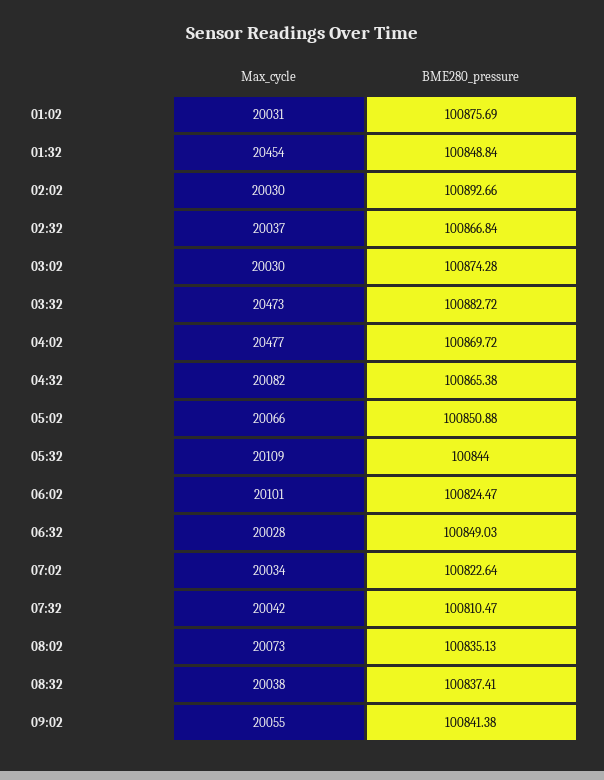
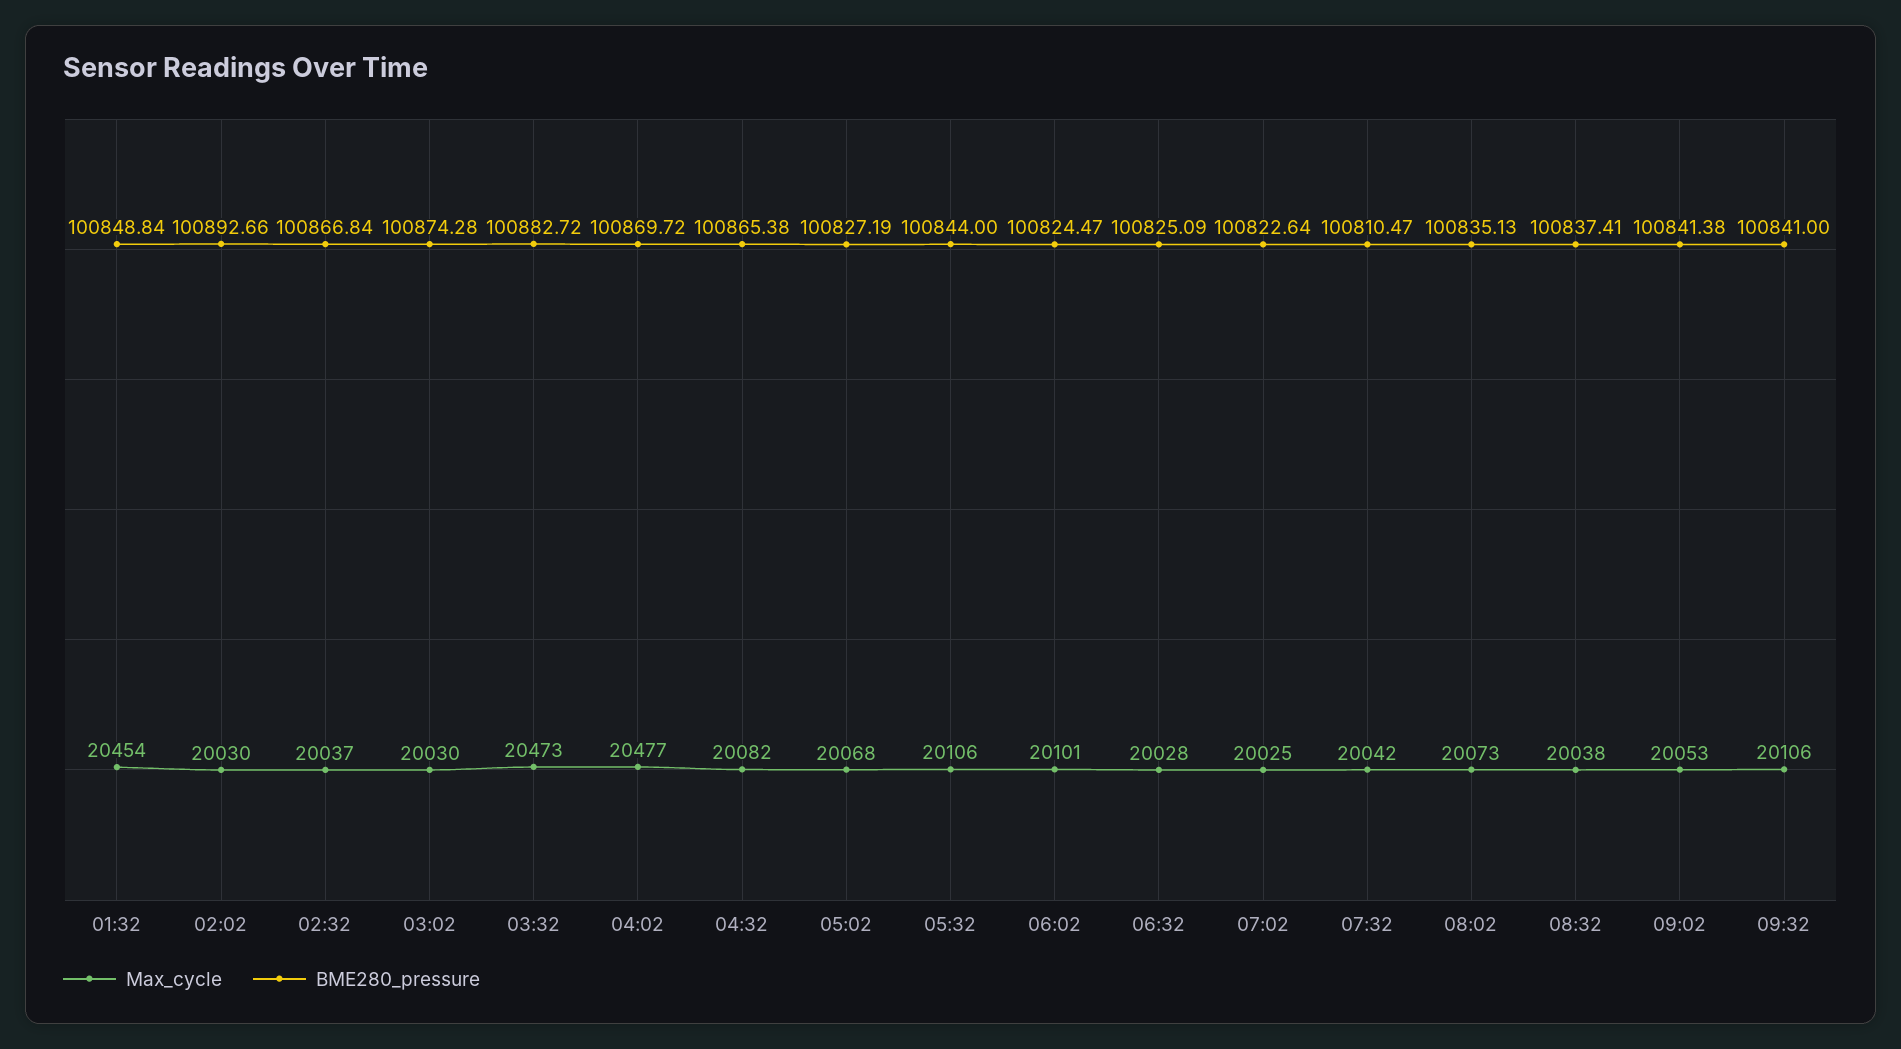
Max_cycle, 01:02: 20031 -> none
BME280_pressure, 01:02: 100875.69 -> none
Max_cycle, 05:02: 20066 -> 20068
BME280_pressure, 05:02: 100850.88 -> 100827.19
Max_cycle, 05:32: 20109 -> 20106
BME280_pressure, 06:32: 100849.03 -> 100825.09
Max_cycle, 07:02: 20034 -> 20025
Max_cycle, 09:02: 20055 -> 20053
Max_cycle, 09:32: none -> 20106
BME280_pressure, 09:32: none -> 100841

